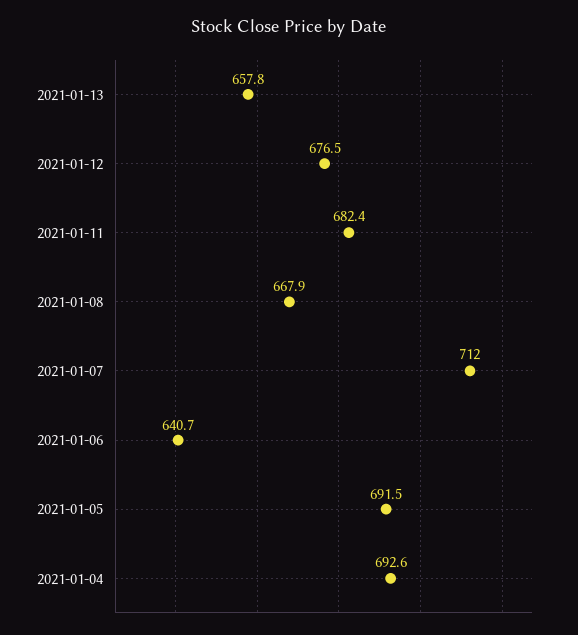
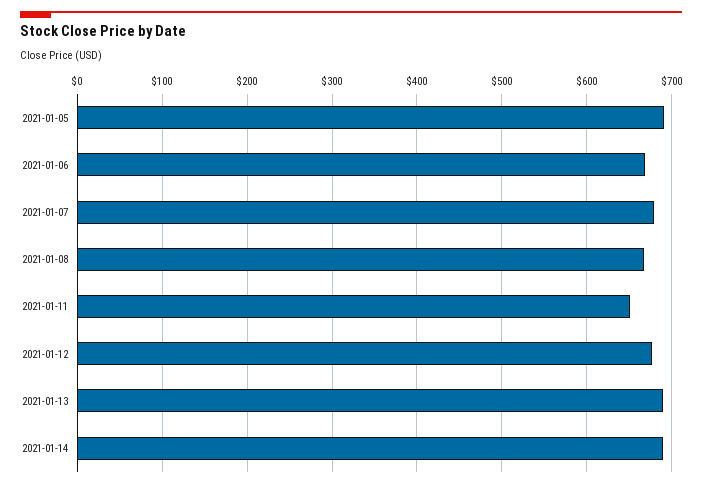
2021-01-13: 657.8 -> 690
2021-01-11: 682.4 -> 650
2021-01-07: 712 -> 680
2021-01-06: 640.7 -> 670
2021-01-04: 692.6 -> none
2021-01-14: none -> 690

